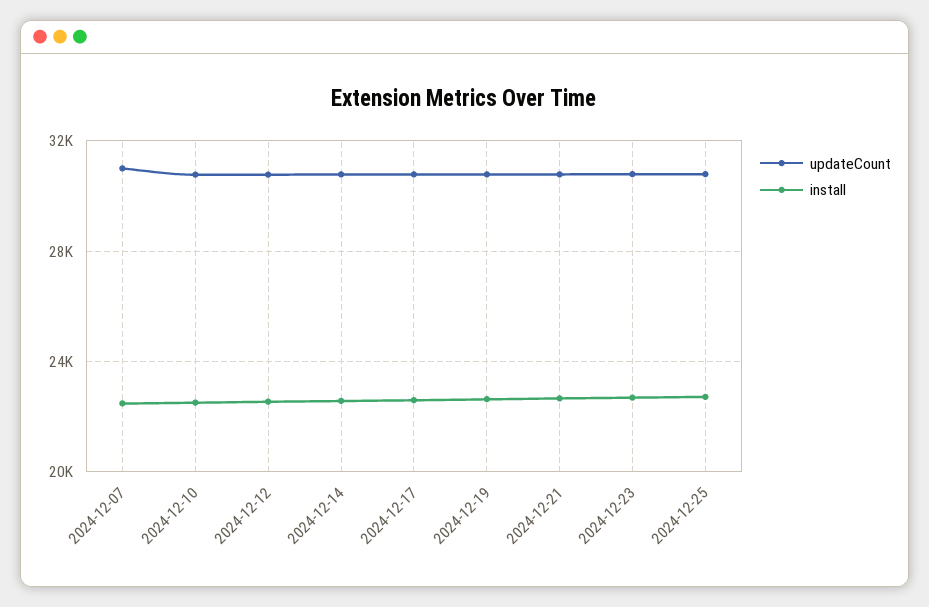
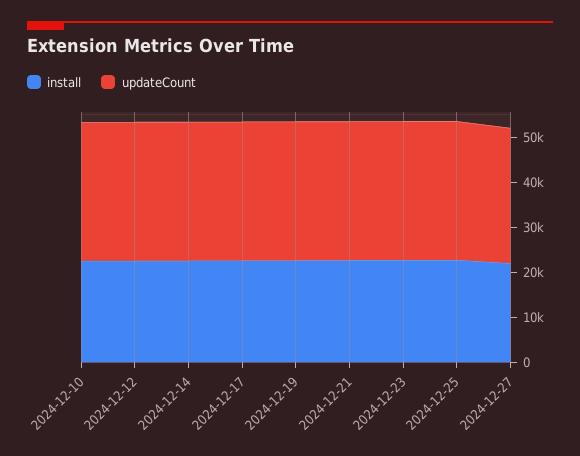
updateCount, 2024-12-07: 31000 -> none
install, 2024-12-07: 22500 -> none
install, 2024-12-27: none -> 22000
updateCount, 2024-12-27: none -> 30000

